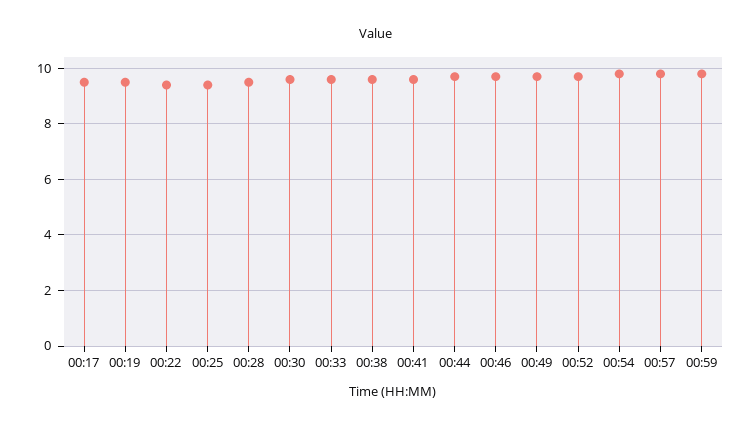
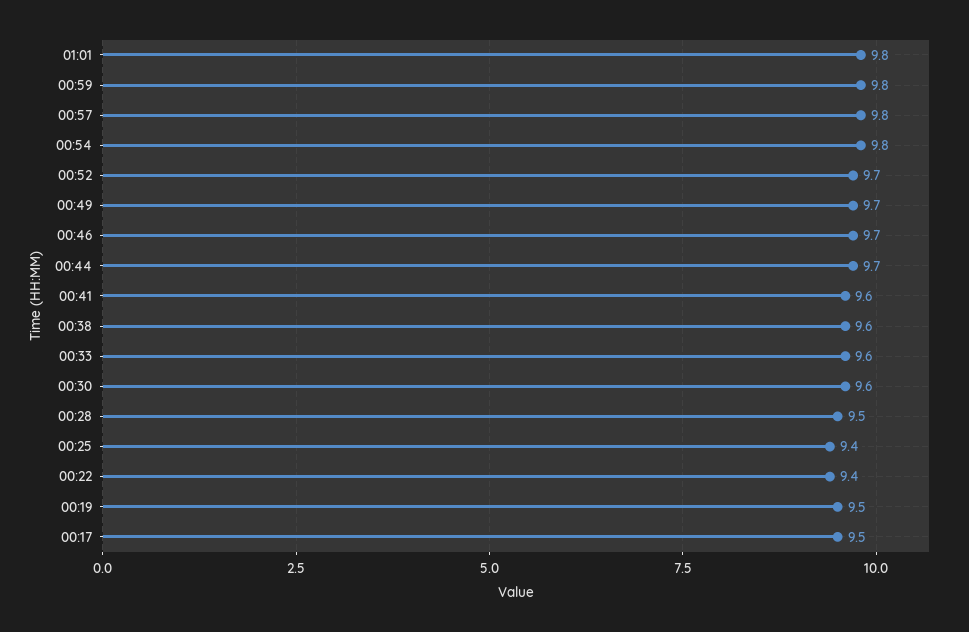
01:01: none -> 9.8

